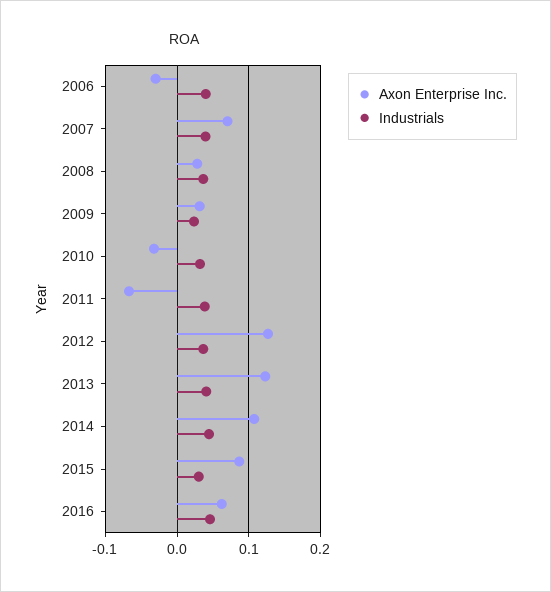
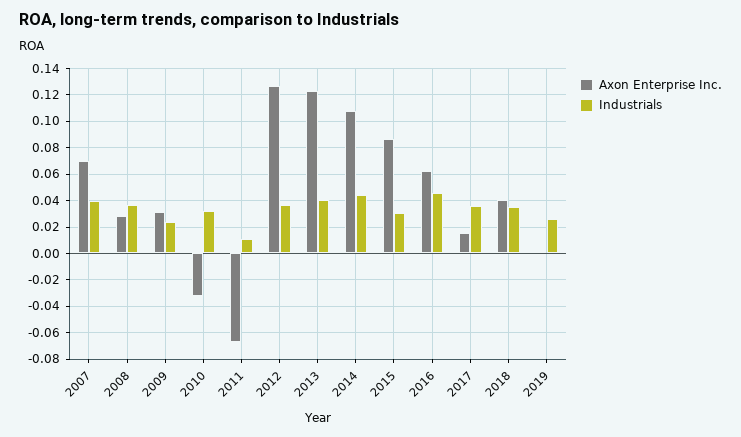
Axon Enterprise Inc., 2006: -0.03 -> none
Industrials, 2006: 0.04 -> none
Industrials, 2011: 0.04 -> 0.01
Axon Enterprise Inc., 2017: none -> 0.015
Industrials, 2017: none -> 0.035
Axon Enterprise Inc., 2018: none -> 0.04
Industrials, 2018: none -> 0.035
Axon Enterprise Inc., 2019: none -> 0
Industrials, 2019: none -> 0.025

